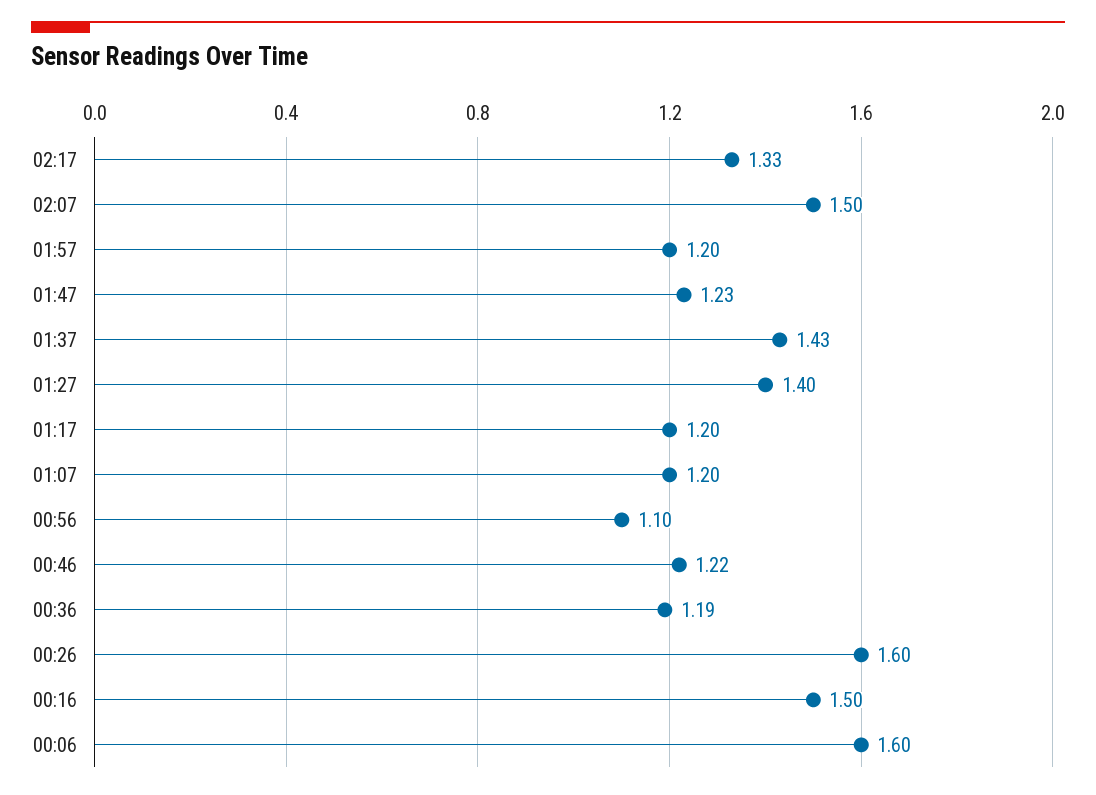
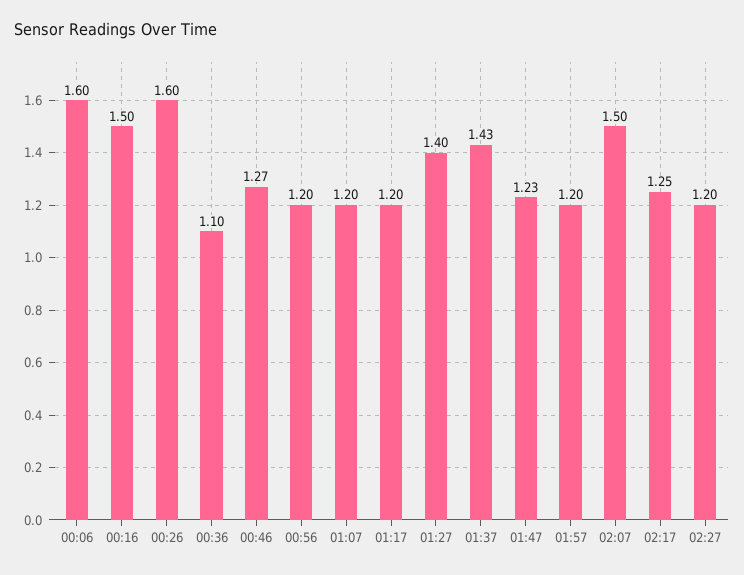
02:17: 1.33 -> 1.25
00:56: 1.1 -> 1.2
00:46: 1.22 -> 1.27
00:36: 1.19 -> 1.1
02:27: none -> 1.2

